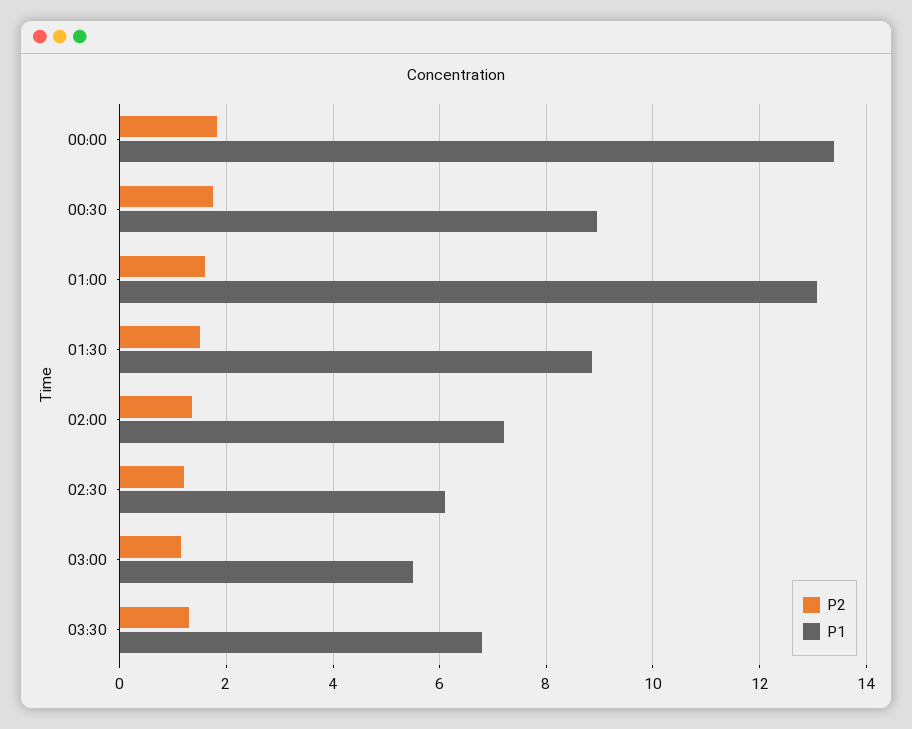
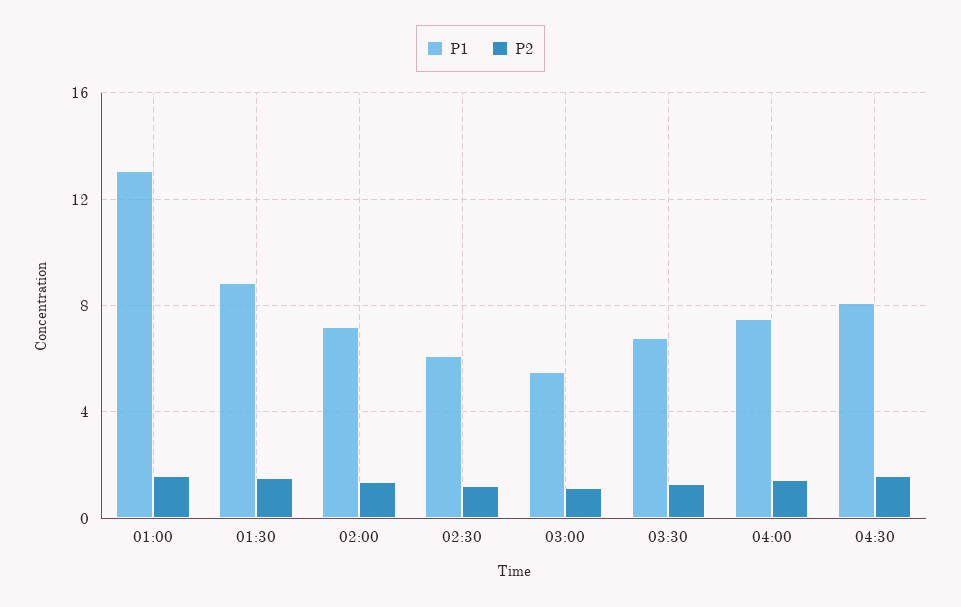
P2, 00:00: 1.8 -> none
P1, 00:00: 13.4 -> none
P2, 00:30: 1.8 -> none
P1, 00:30: 9 -> none
P1, 04:00: none -> 7.5
P2, 04:00: none -> 1.5
P1, 04:30: none -> 8
P2, 04:30: none -> 1.5

